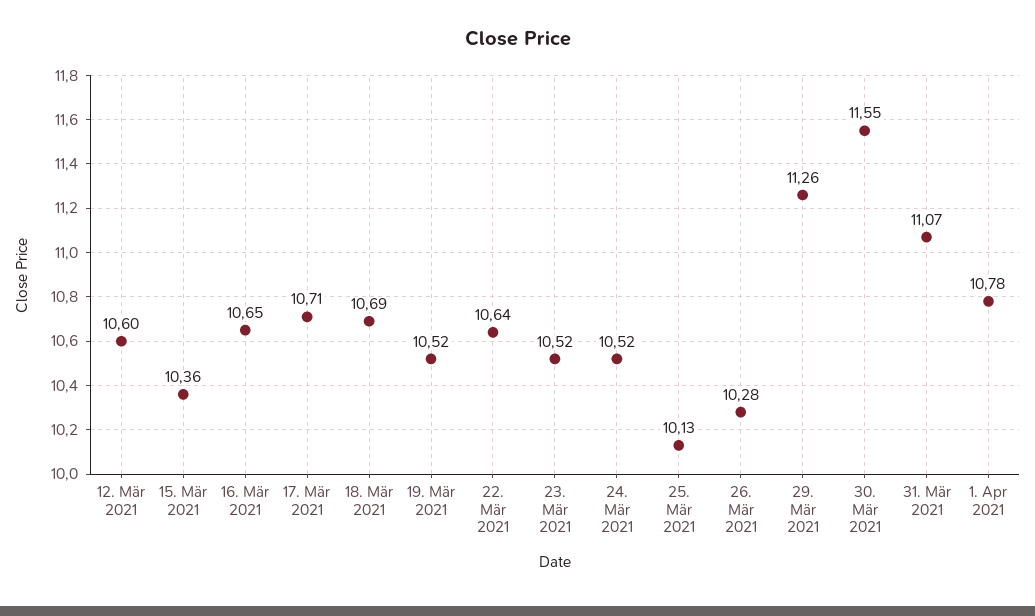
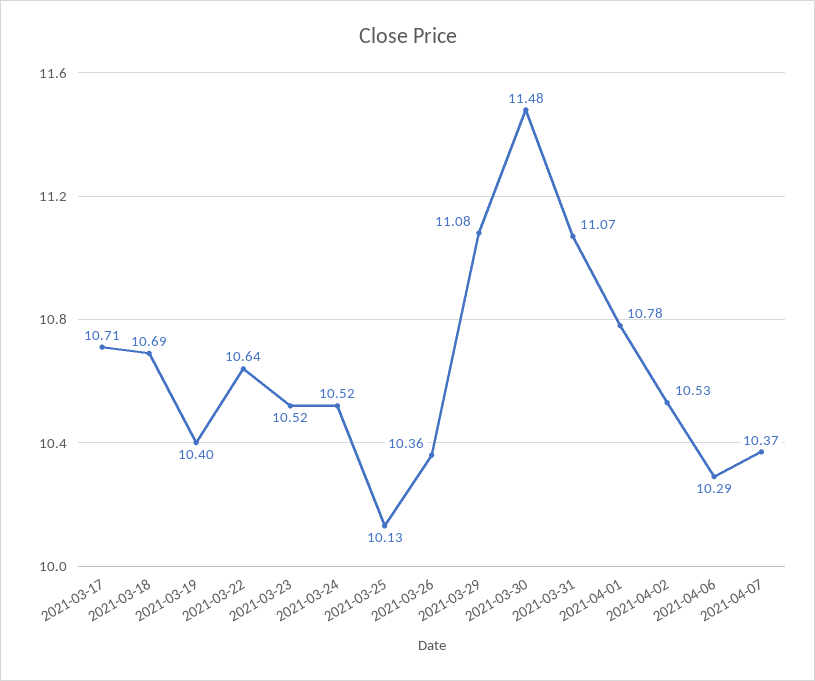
12. Mär 2021: 10.6 -> none
15. Mär 2021: 10.36 -> none
16. Mär 2021: 10.65 -> none
19. Mär 2021: 10.52 -> 10.4
26. Mär 2021: 10.28 -> 10.36
29. Mär 2021: 11.26 -> 11.08
30. Mär 2021: 11.55 -> 11.48
2021-04-02: none -> 10.53
2021-04-06: none -> 10.29
2021-04-07: none -> 10.37

